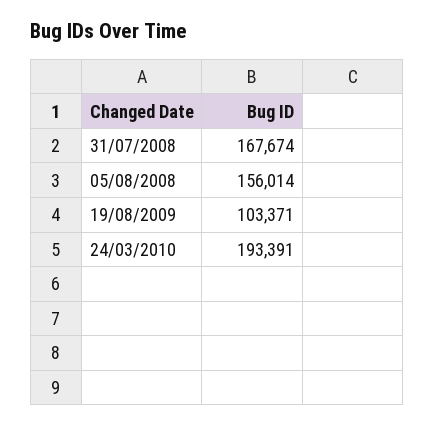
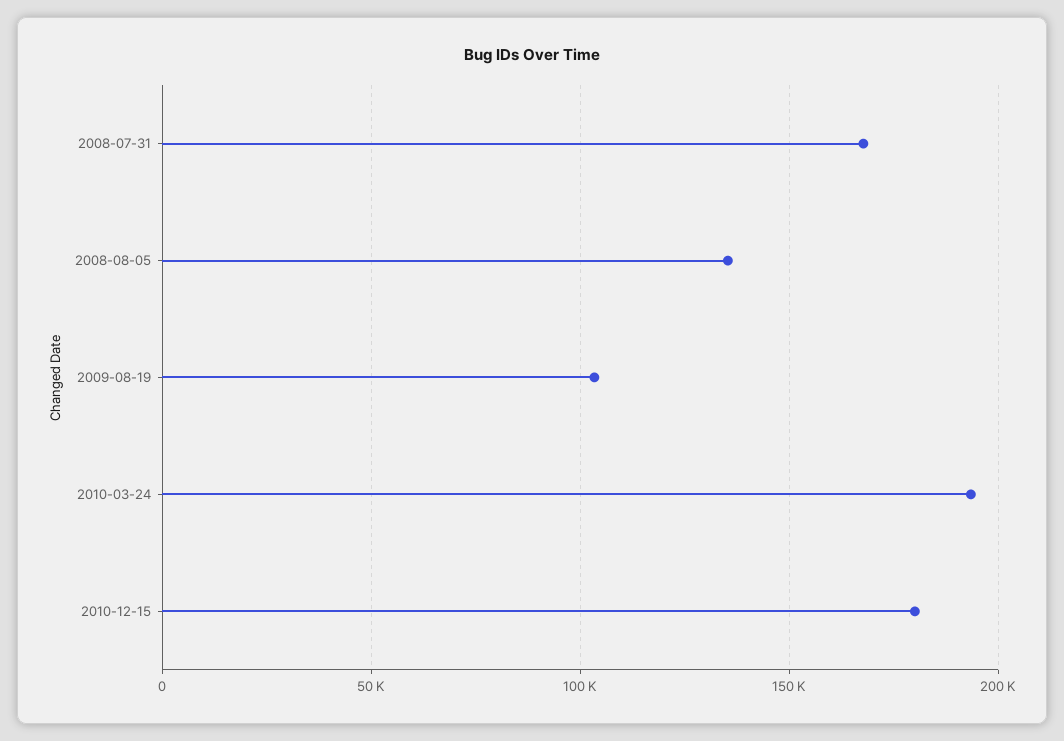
05/08/2008: 156014 -> 135000
2010-12-15: none -> 180000

